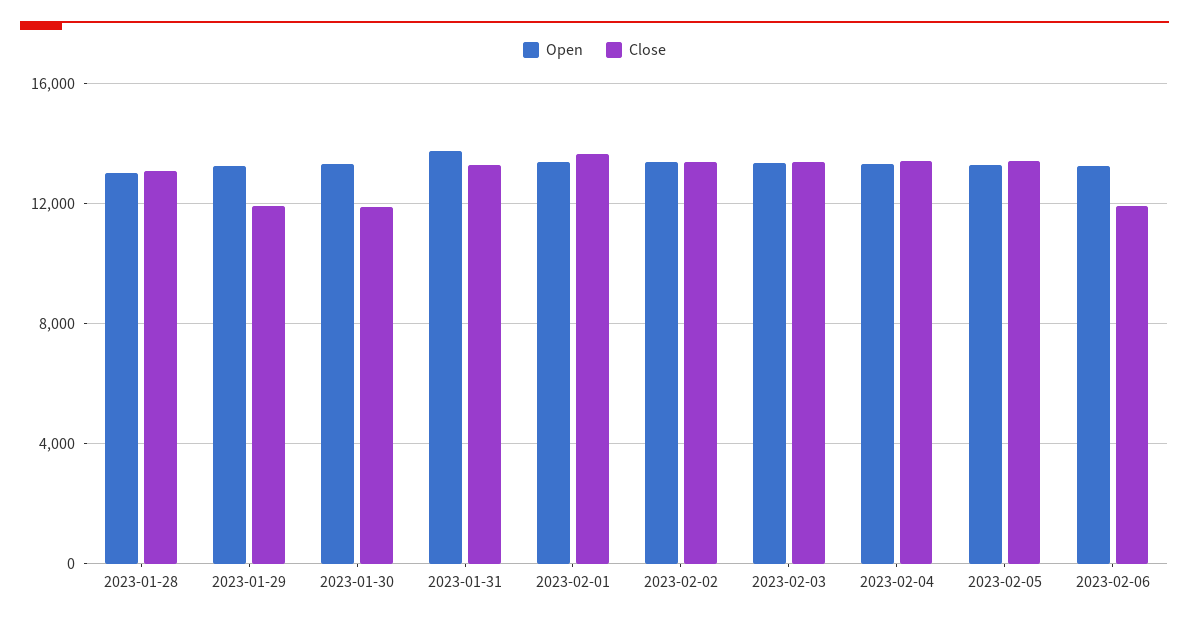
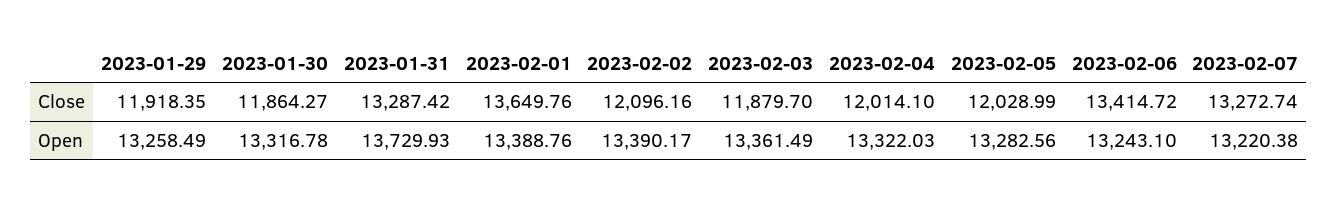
Open, 2023-01-28: 13000 -> none
Close, 2023-01-28: 13000 -> none
Close, 2023-02-02: 13500 -> 12096.16
Close, 2023-02-03: 13500 -> 11879.7
Close, 2023-02-04: 13500 -> 12014.1
Close, 2023-02-05: 13500 -> 12028.99
Close, 2023-02-06: 12000 -> 13414.72
Close, 2023-02-07: none -> 13272.74
Open, 2023-02-07: none -> 13220.38

